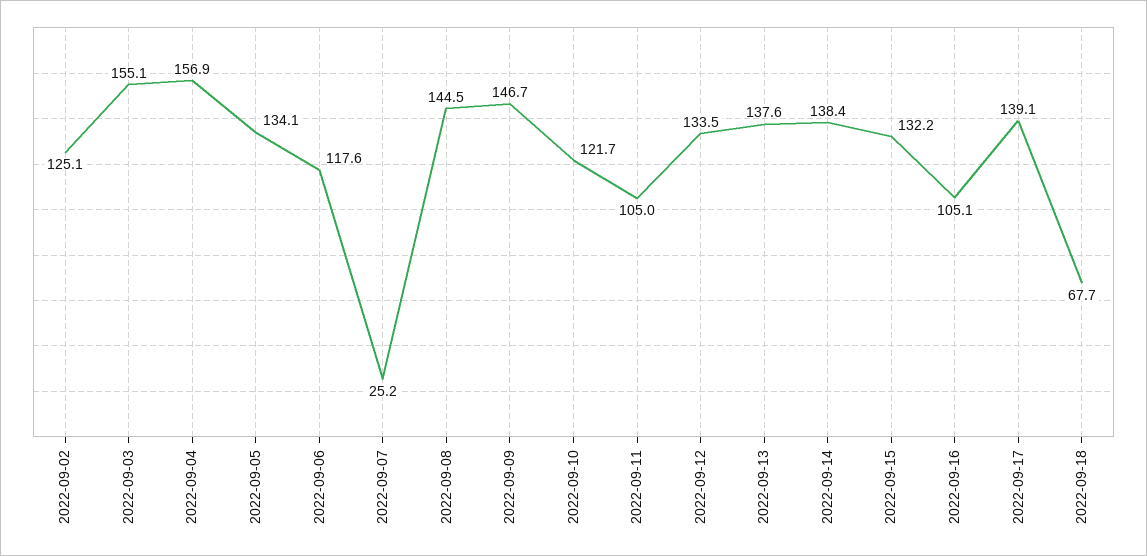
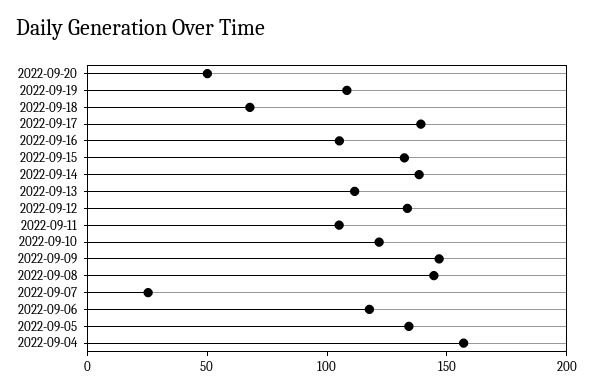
2022-09-02: 125.1 -> none
2022-09-03: 155.1 -> none
2022-09-13: 137.6 -> 110
2022-09-20: none -> 50
2022-09-19: none -> 110

